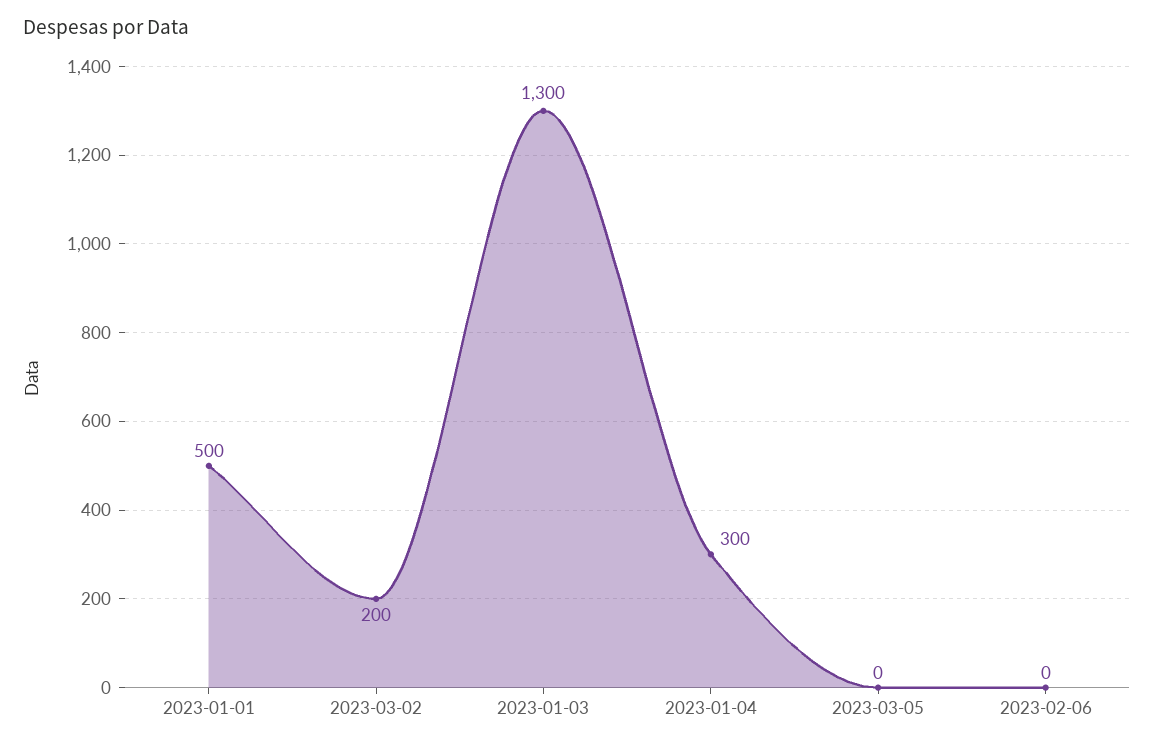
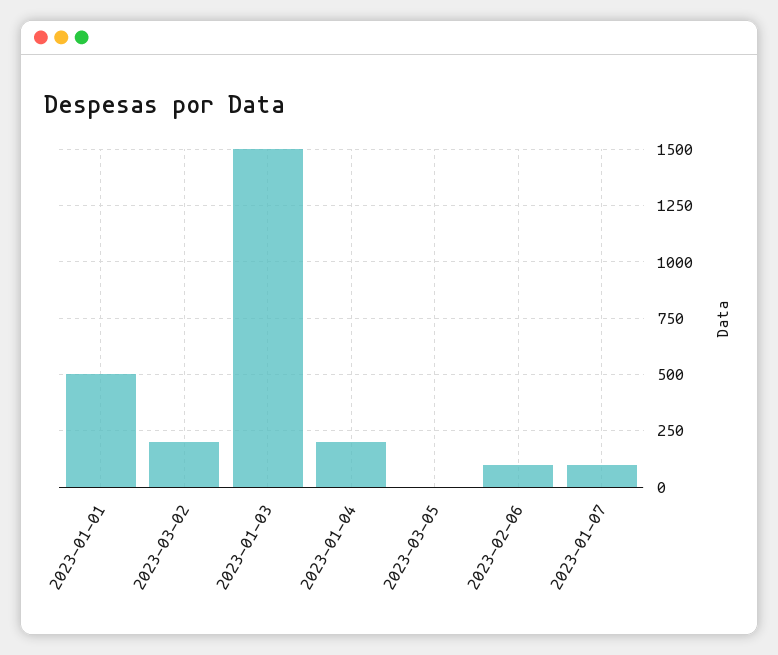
2023-01-03: 1300 -> 1500
2023-01-04: 300 -> 200
2023-02-06: 0 -> 100
2023-01-07: none -> 100

